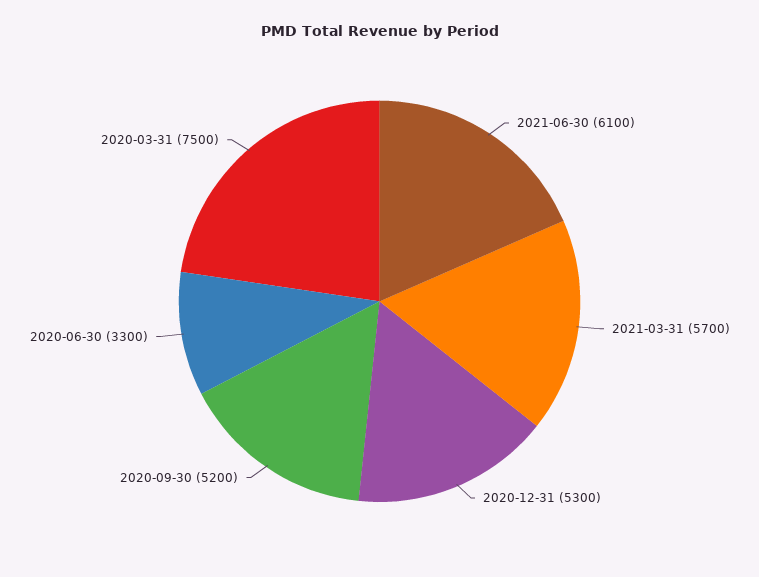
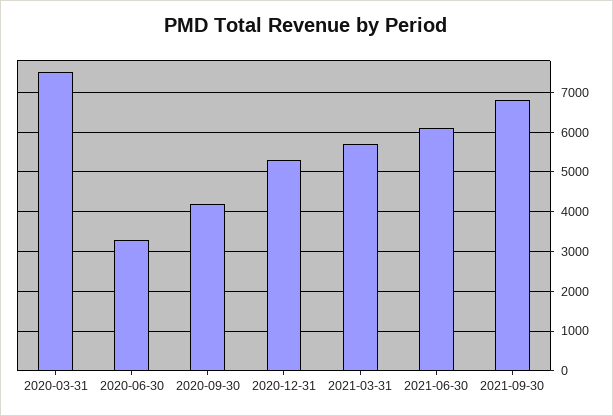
2020-09-30: 5200 -> 4200
2021-09-30: none -> 6800

